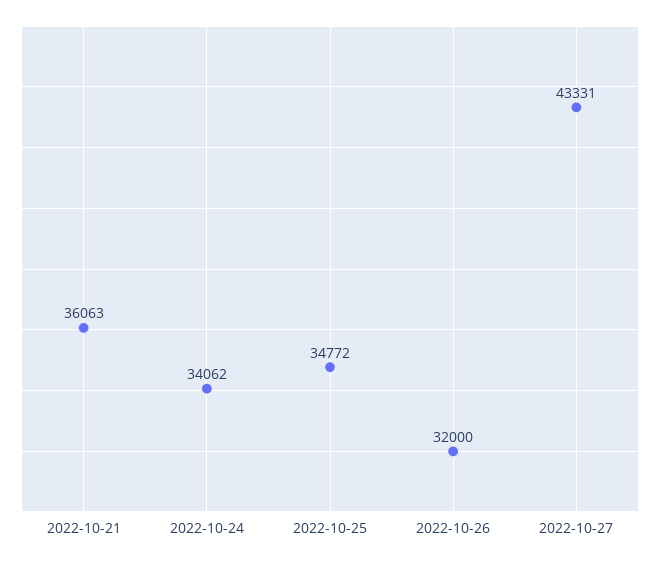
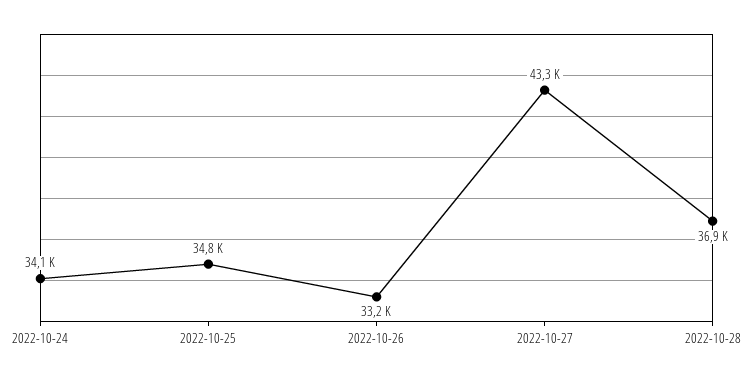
2022-10-21: 36063 -> none
2022-10-26: 32000 -> 33200
2022-10-28: none -> 36900

